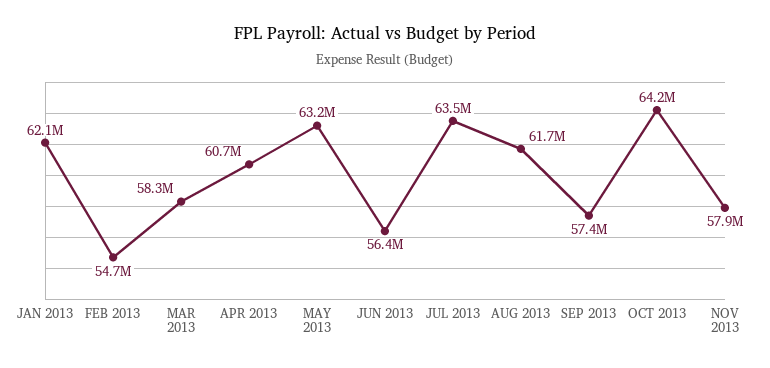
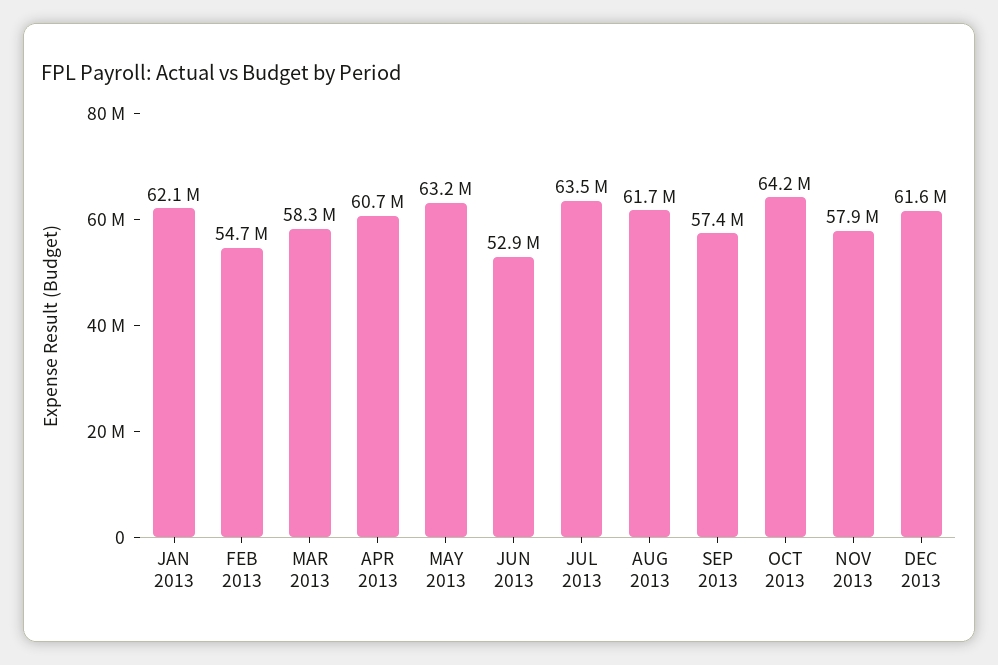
JUN 2013: 56400000 -> 52900000
DEC 2013: none -> 61600000

